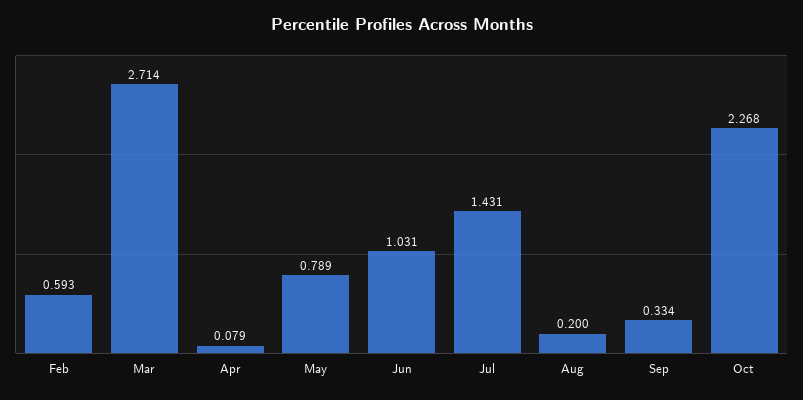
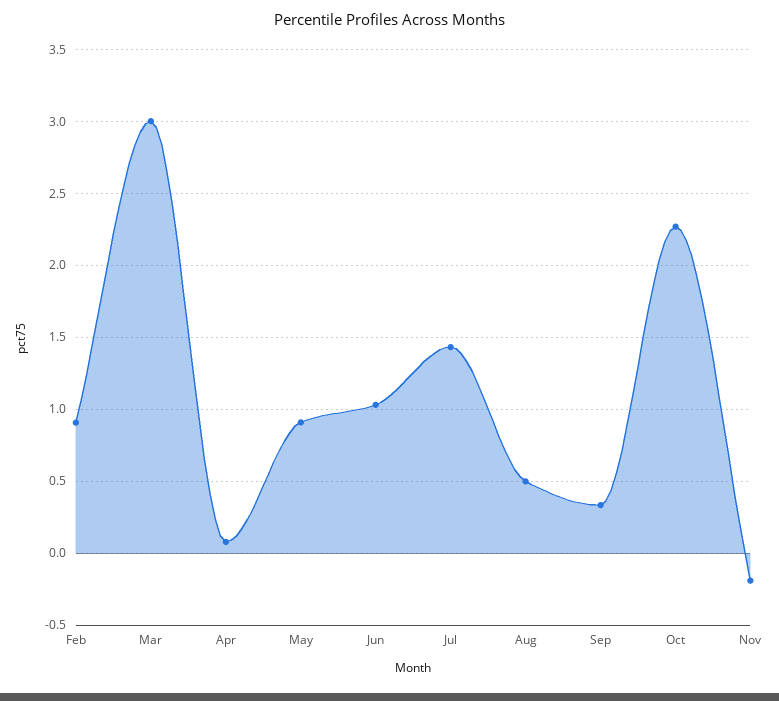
Feb: 0.593 -> 0.9
Mar: 2.714 -> 3
May: 0.789 -> 0.9
Aug: 0.2 -> 0.5
Nov: none -> -0.2

